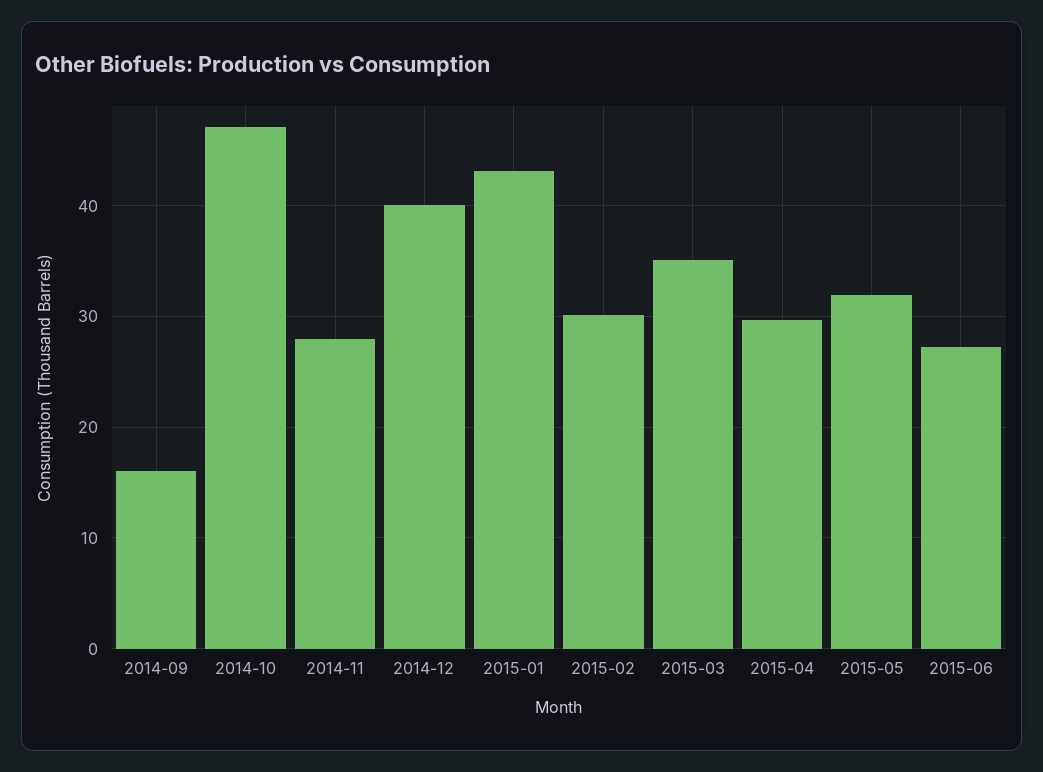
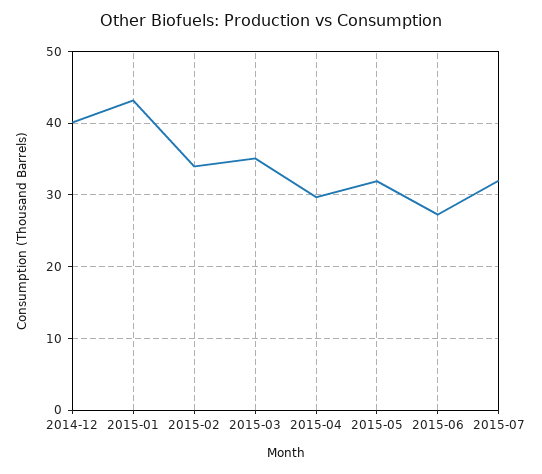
2014-09: 16 -> none
2014-10: 47 -> none
2014-11: 28 -> none
2015-02: 30 -> 34
2015-07: none -> 32

